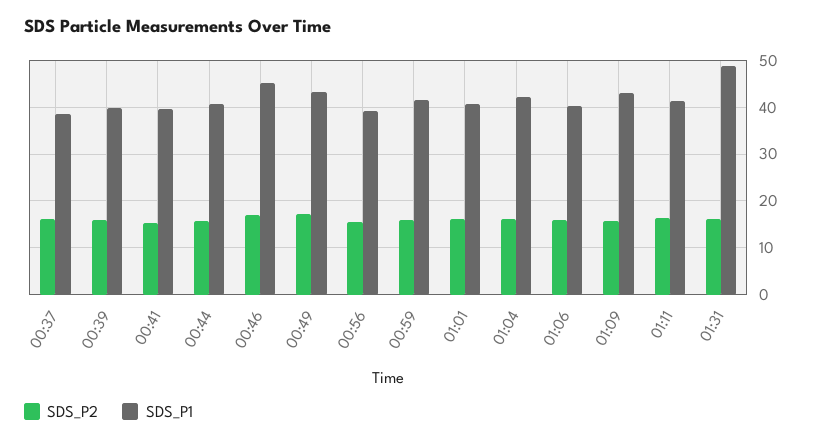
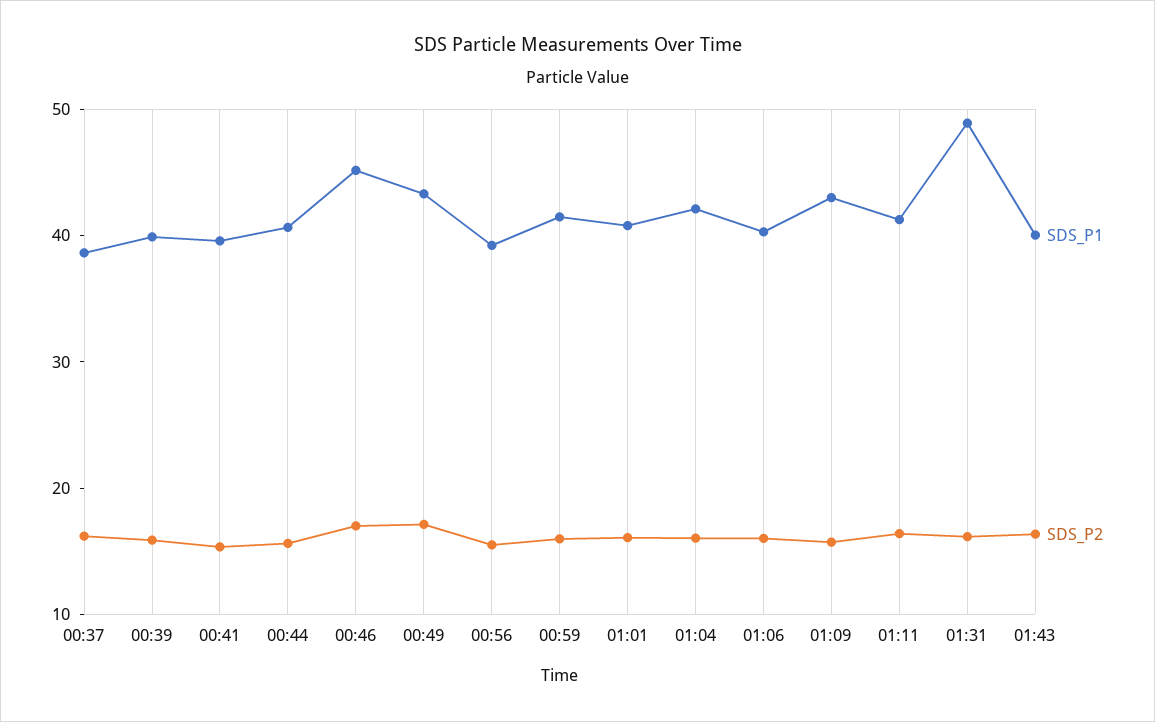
SDS_P1, 01:43: none -> 40
SDS_P2, 01:43: none -> 16

